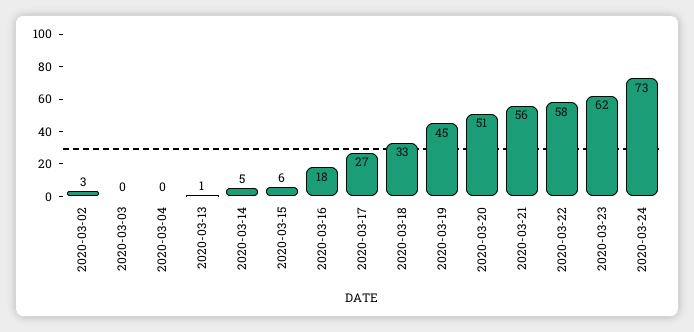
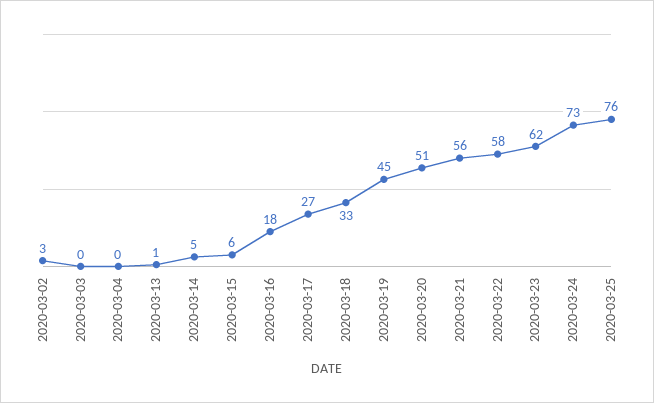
2020-03-25: none -> 76

